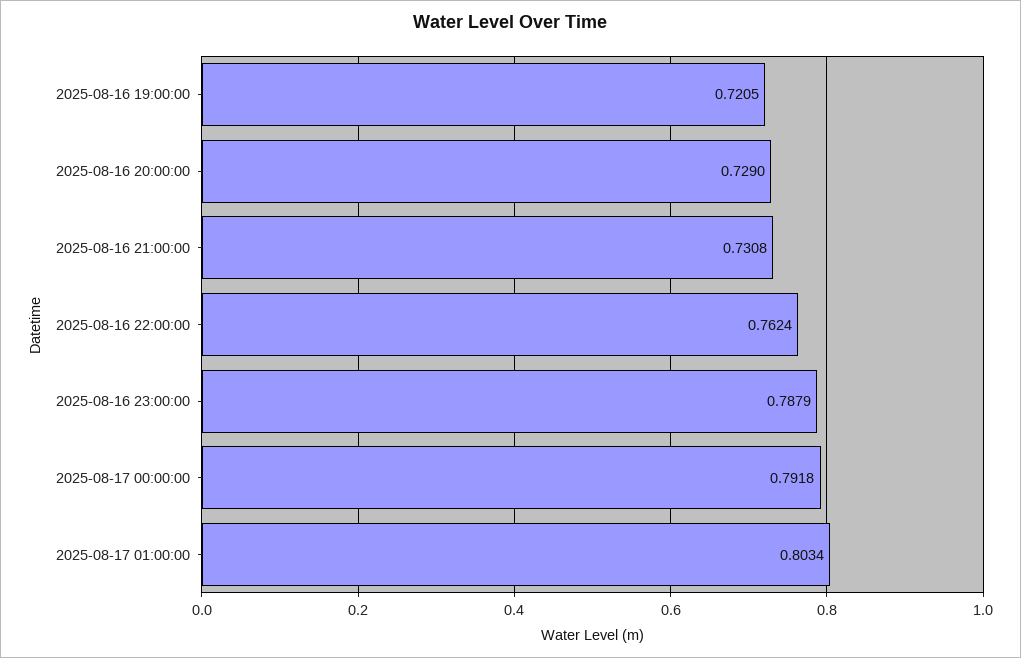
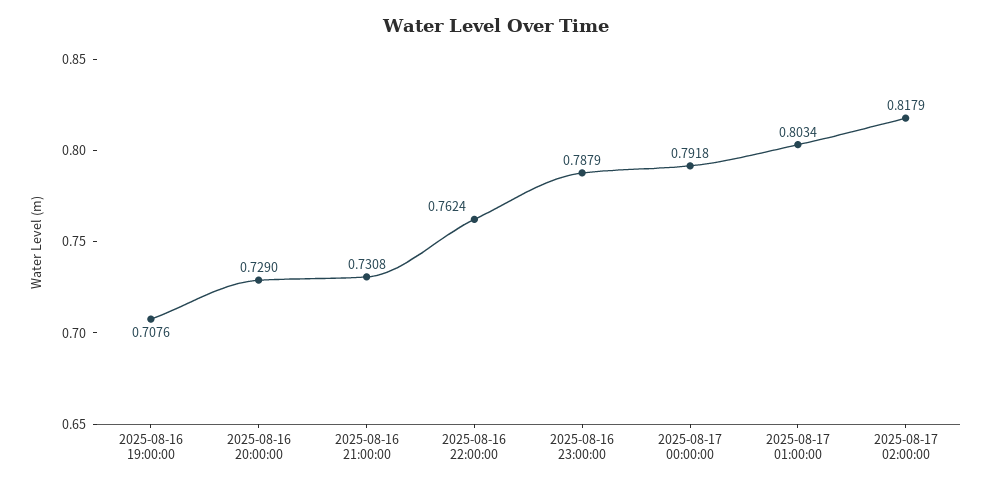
2025-08-16 19:00:00: 0.7205 -> 0.7076
2025-08-17 02:00:00: none -> 0.8179

